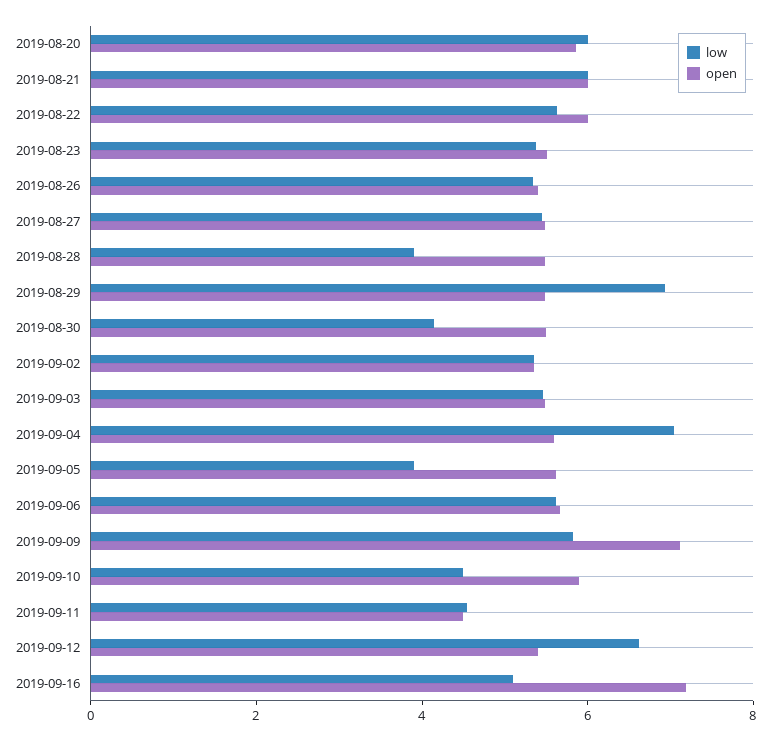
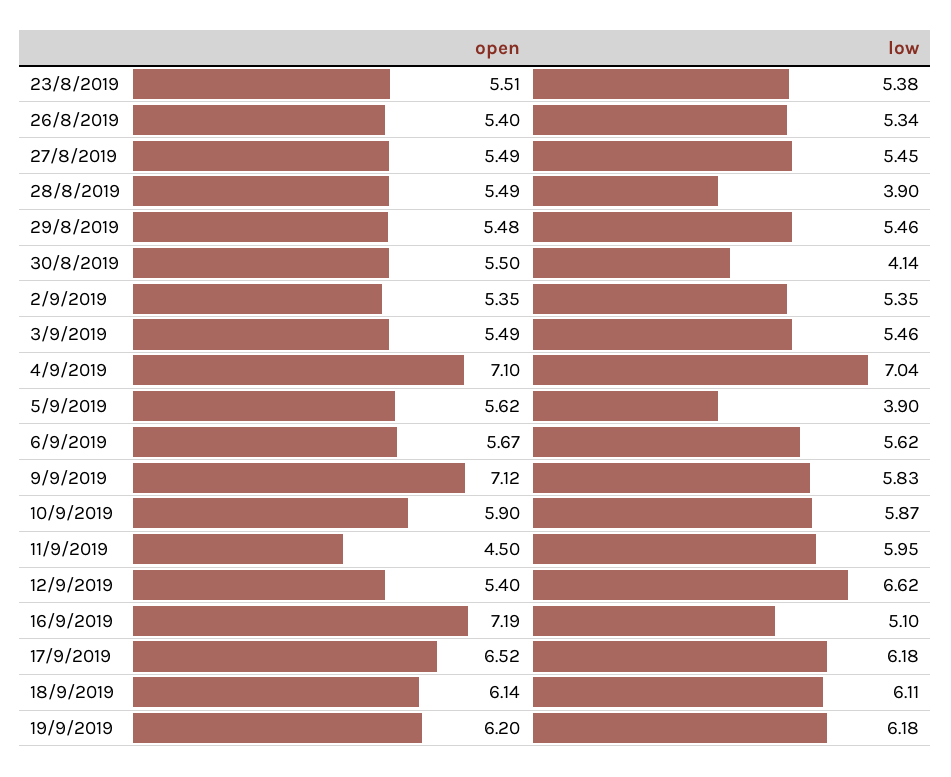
low, 2019-08-20: 6 -> none
open, 2019-08-20: 6 -> none
low, 2019-08-21: 6 -> none
open, 2019-08-21: 6 -> none
low, 2019-08-22: 5.5 -> none
open, 2019-08-22: 6 -> none
low, 2019-08-29: 7 -> 5.46
open, 2019-09-04: 5.5 -> 7.1
low, 2019-09-10: 4.5 -> 5.87
low, 2019-09-11: 4.5 -> 5.95
open, 17/9/2019: none -> 6.52
low, 17/9/2019: none -> 6.18
open, 18/9/2019: none -> 6.14
low, 18/9/2019: none -> 6.11
open, 19/9/2019: none -> 6.2
low, 19/9/2019: none -> 6.18

